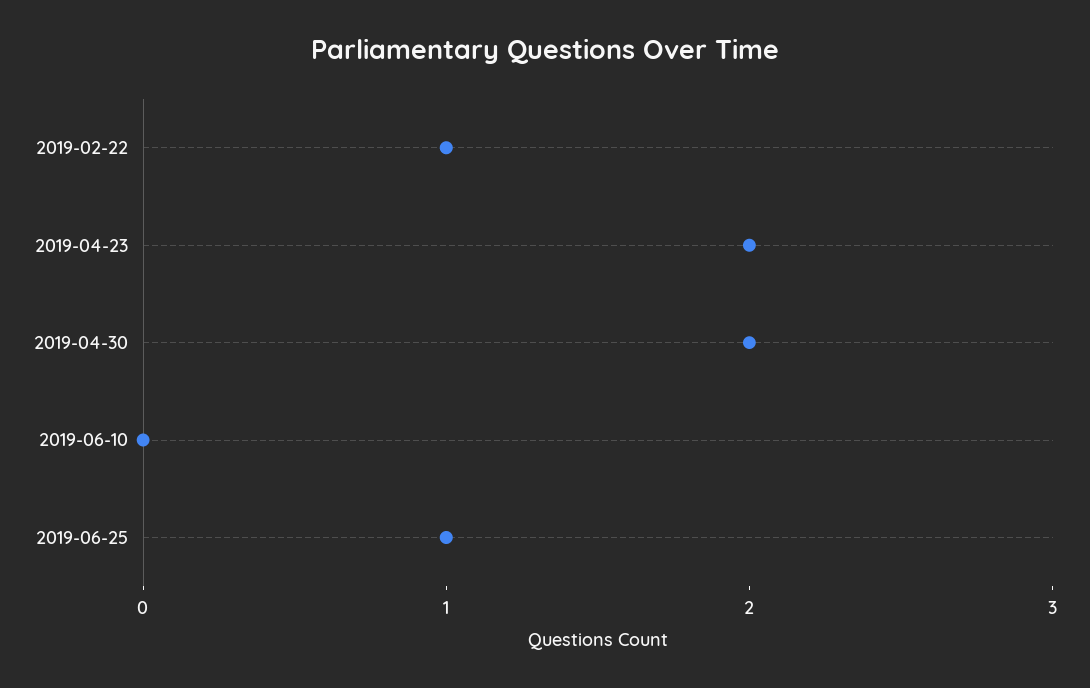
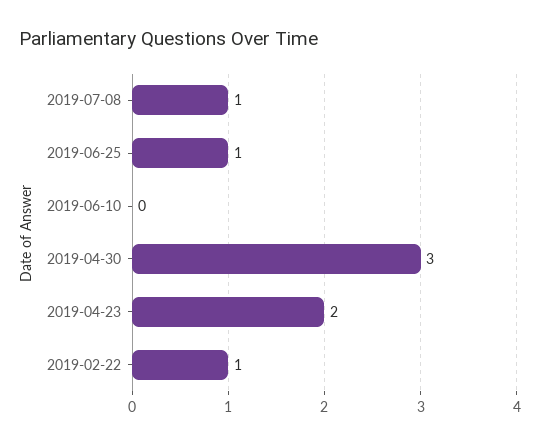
2019-04-30: 2 -> 3
2019-07-08: none -> 1

